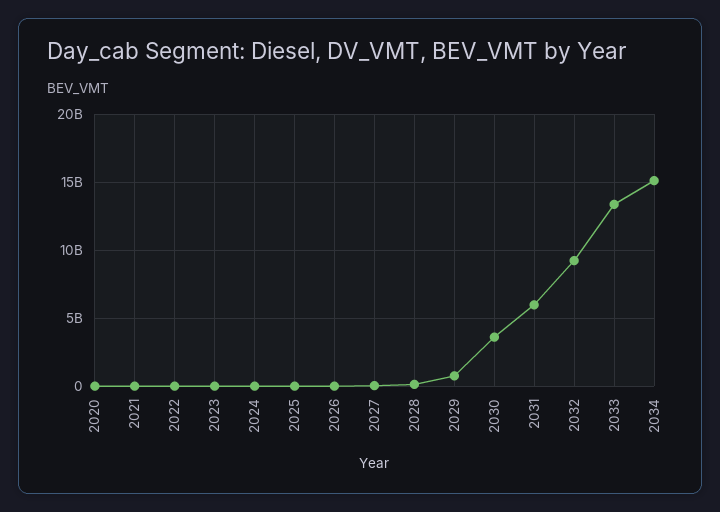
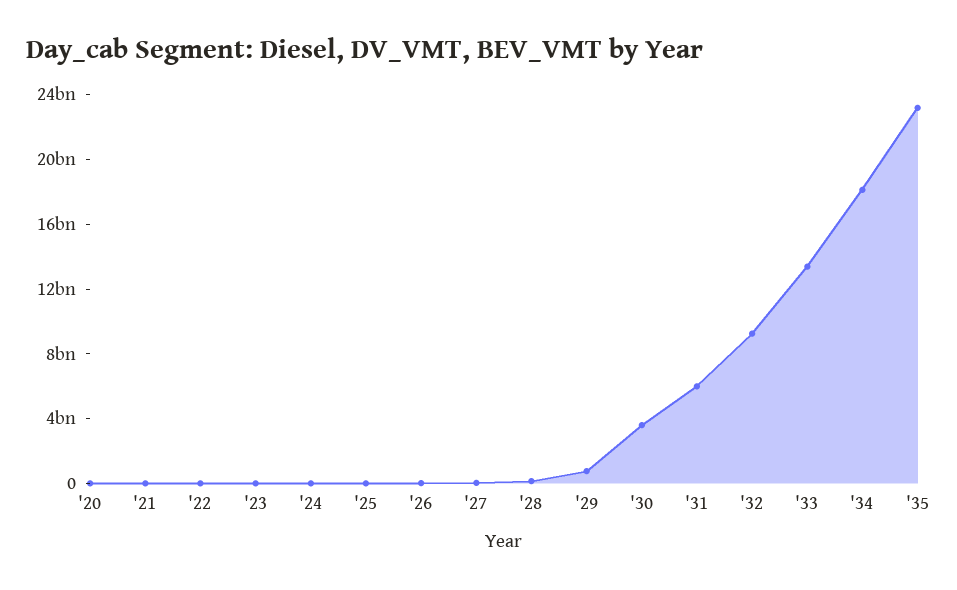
2034: 15000000000 -> 18000000000
'35: none -> 23000000000

